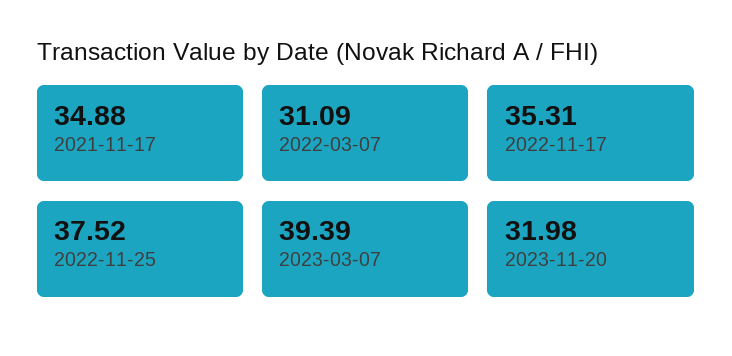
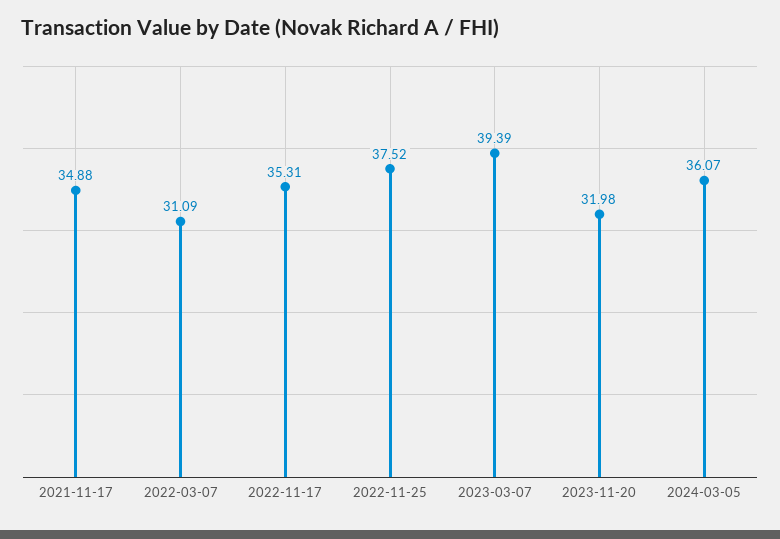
2024-03-05: none -> 36.07

